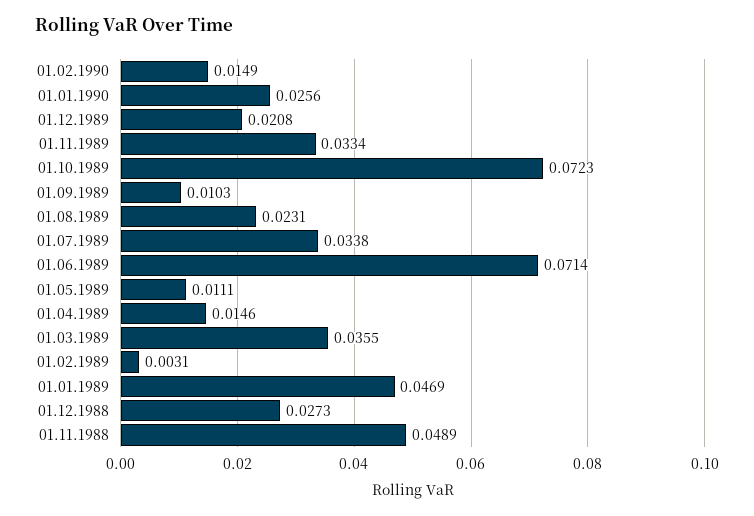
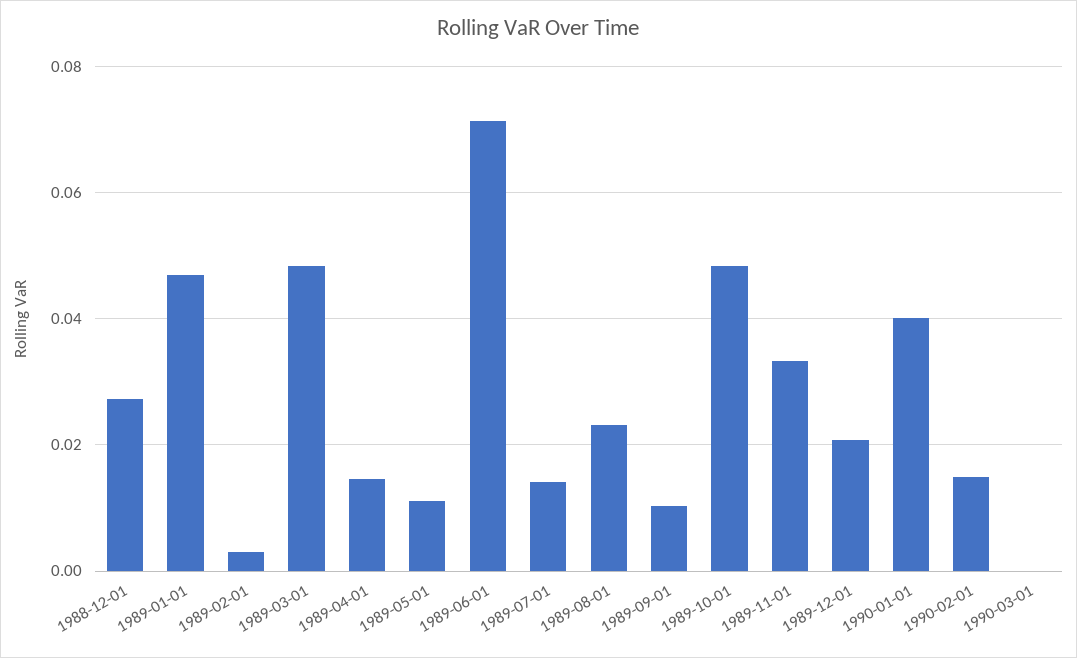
01.01.1990: 0.0256 -> 0.04
01.10.1989: 0.0723 -> 0.048
01.07.1989: 0.0338 -> 0.014
01.03.1989: 0.0355 -> 0.048
01.11.1988: 0.0489 -> none
1990-03-01: none -> 0

